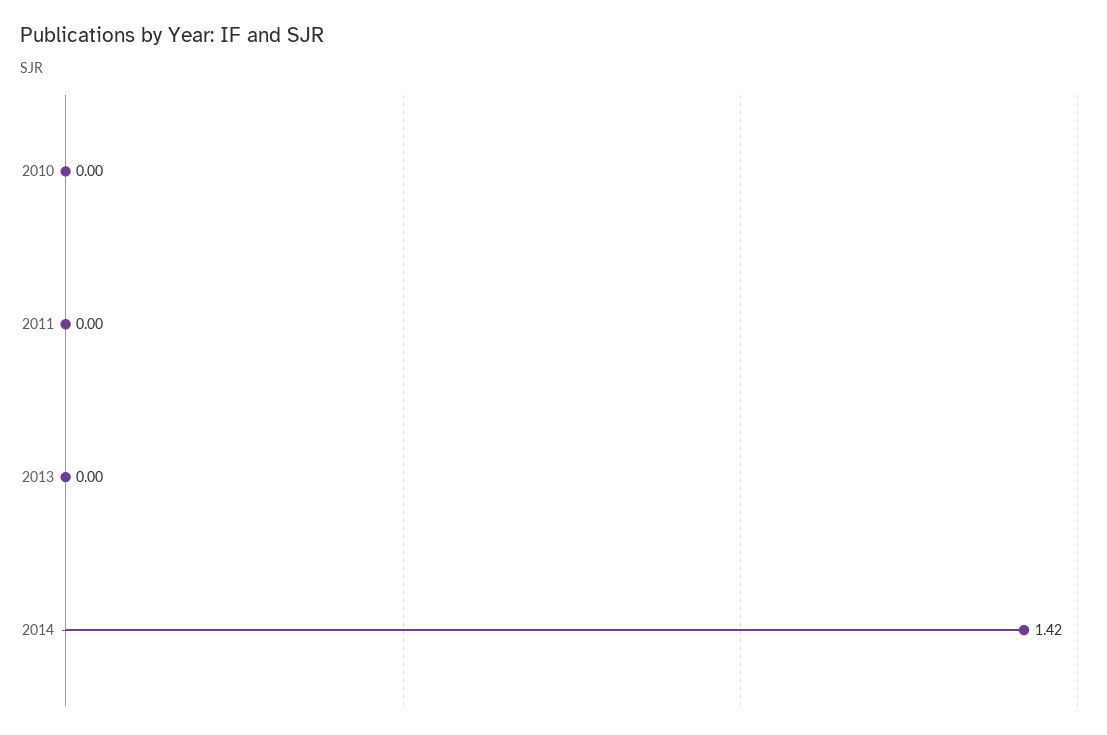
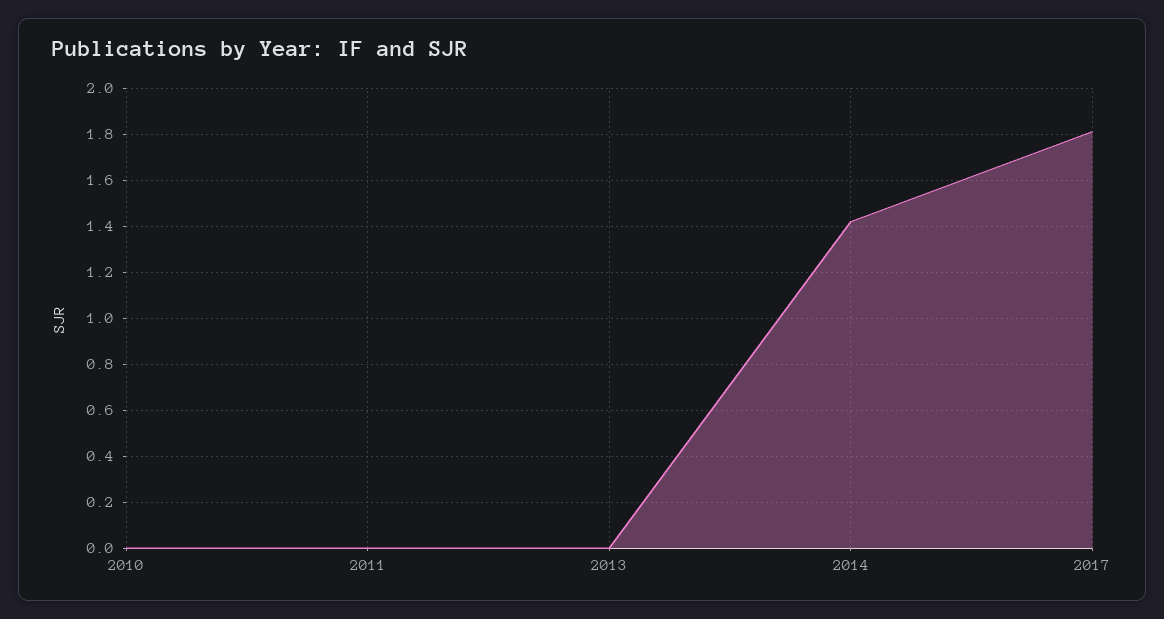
2017: none -> 1.8

